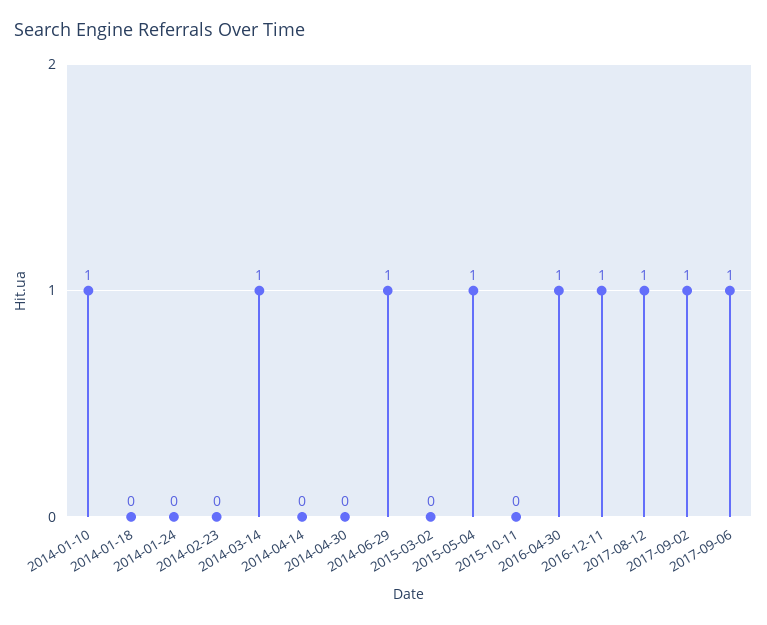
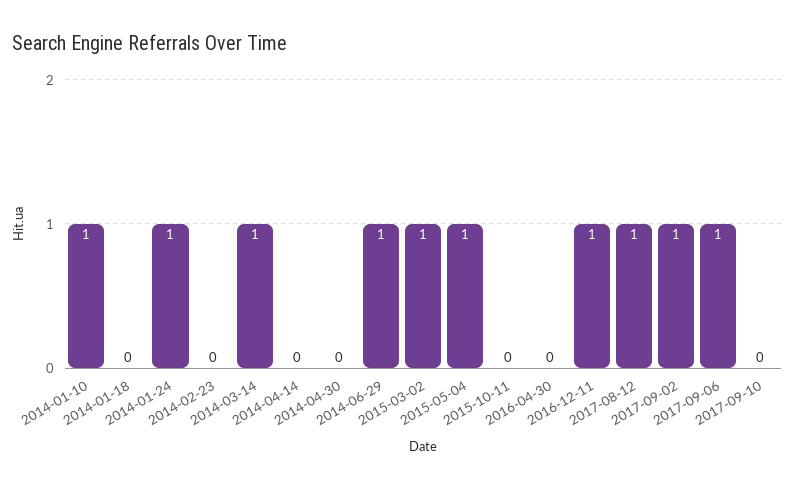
2014-01-24: 0 -> 1
2015-03-02: 0 -> 1
2016-04-30: 1 -> 0
2017-09-10: none -> 0

